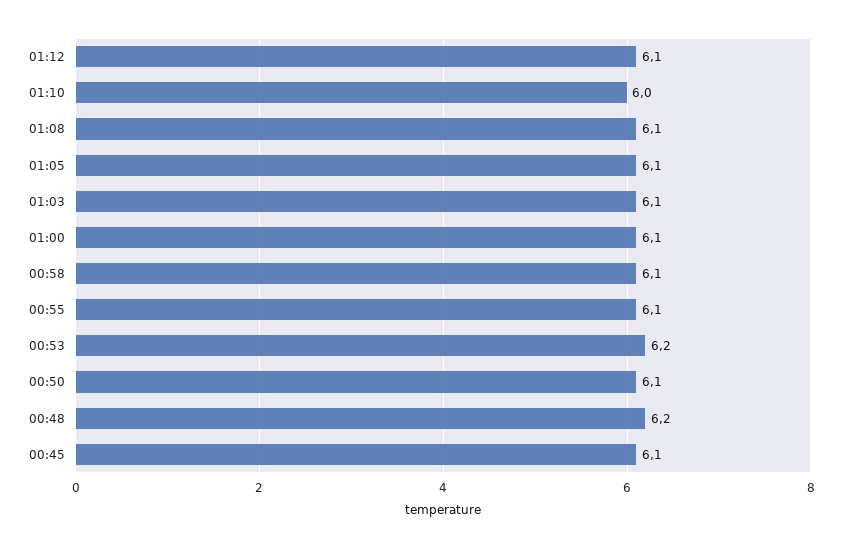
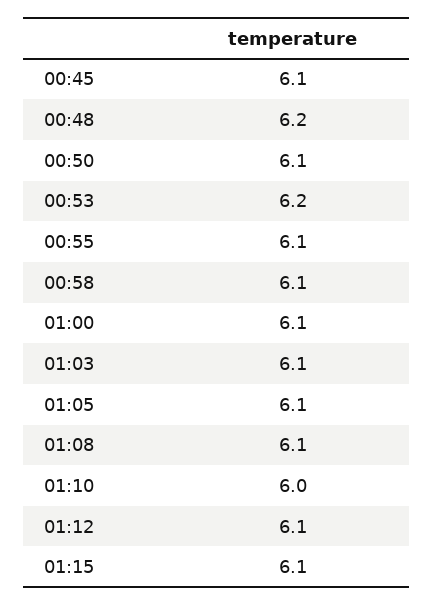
01:15: none -> 6.1

